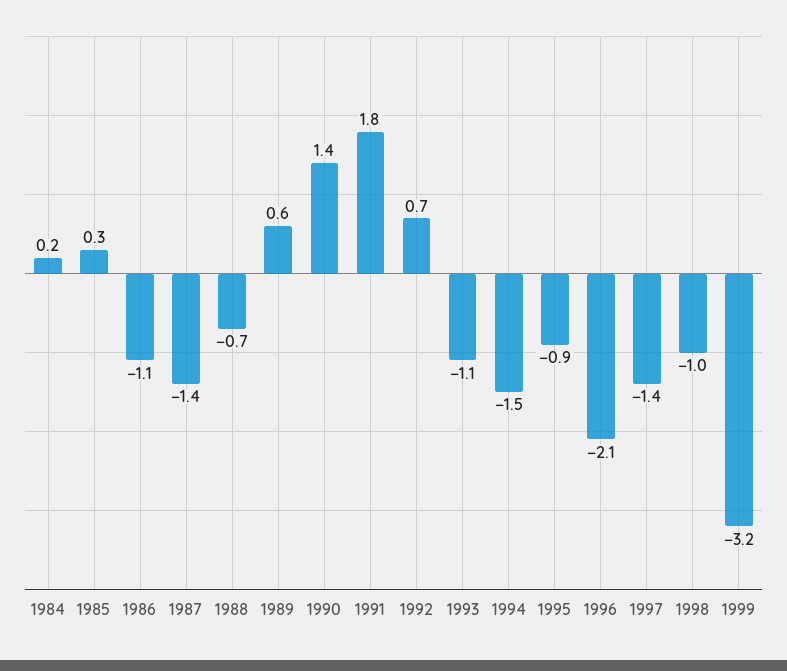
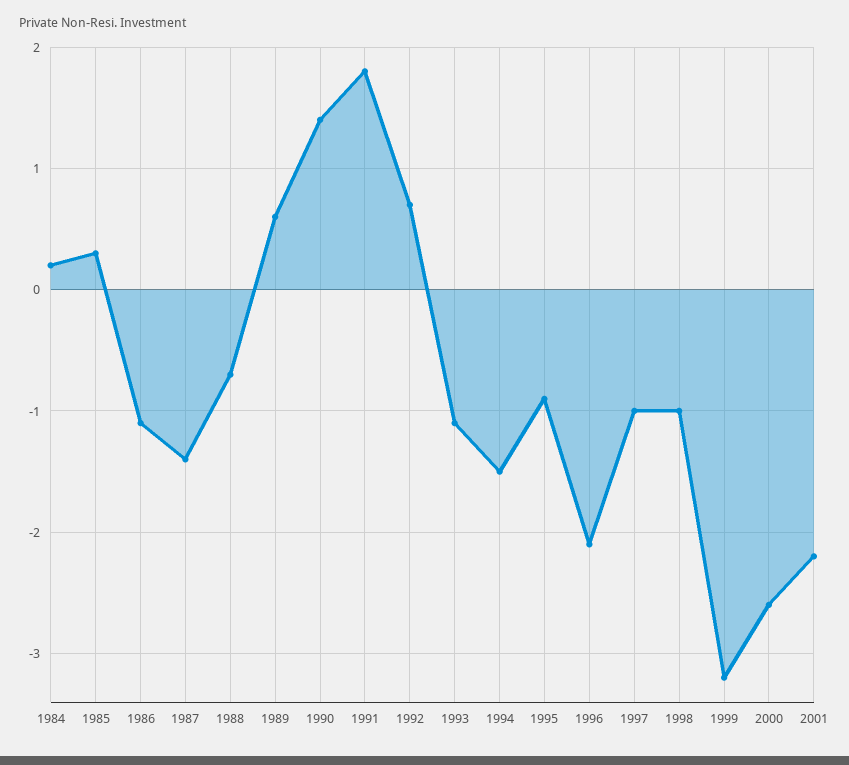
1997: -1.4 -> -1
2000: none -> -2.6
2001: none -> -2.2

